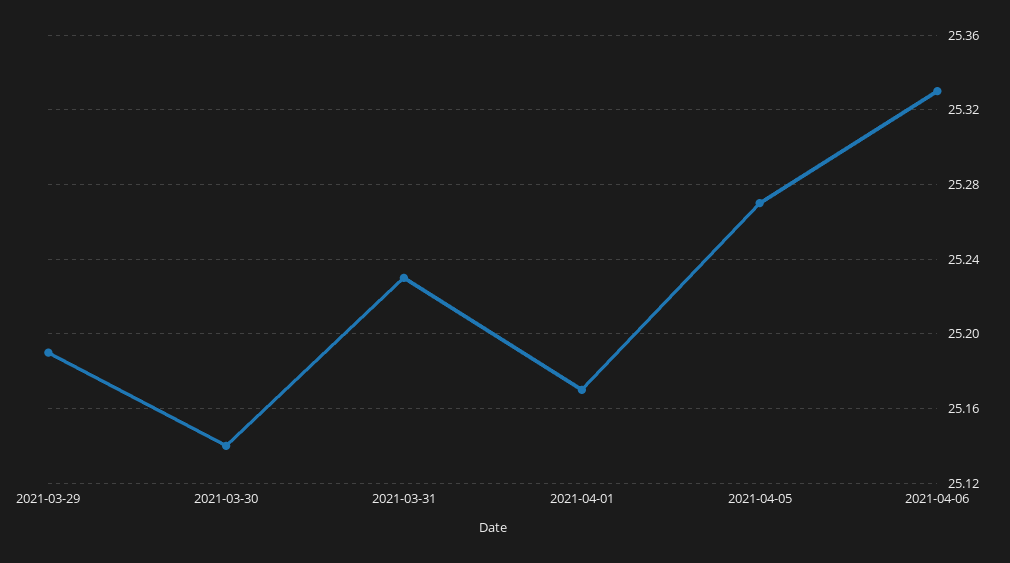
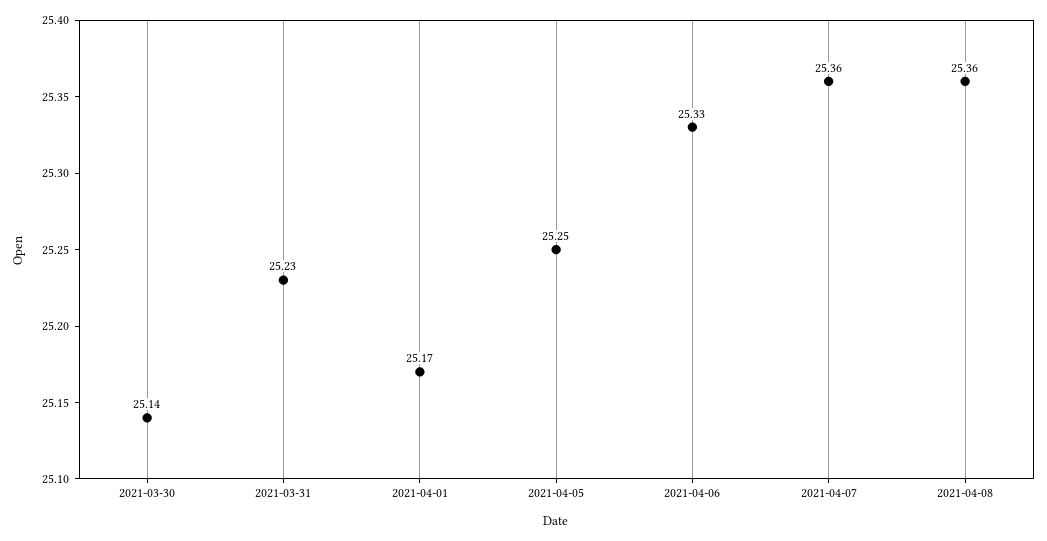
2021-03-29: 25.19 -> none
2021-04-05: 25.27 -> 25.25
2021-04-07: none -> 25.36
2021-04-08: none -> 25.36

